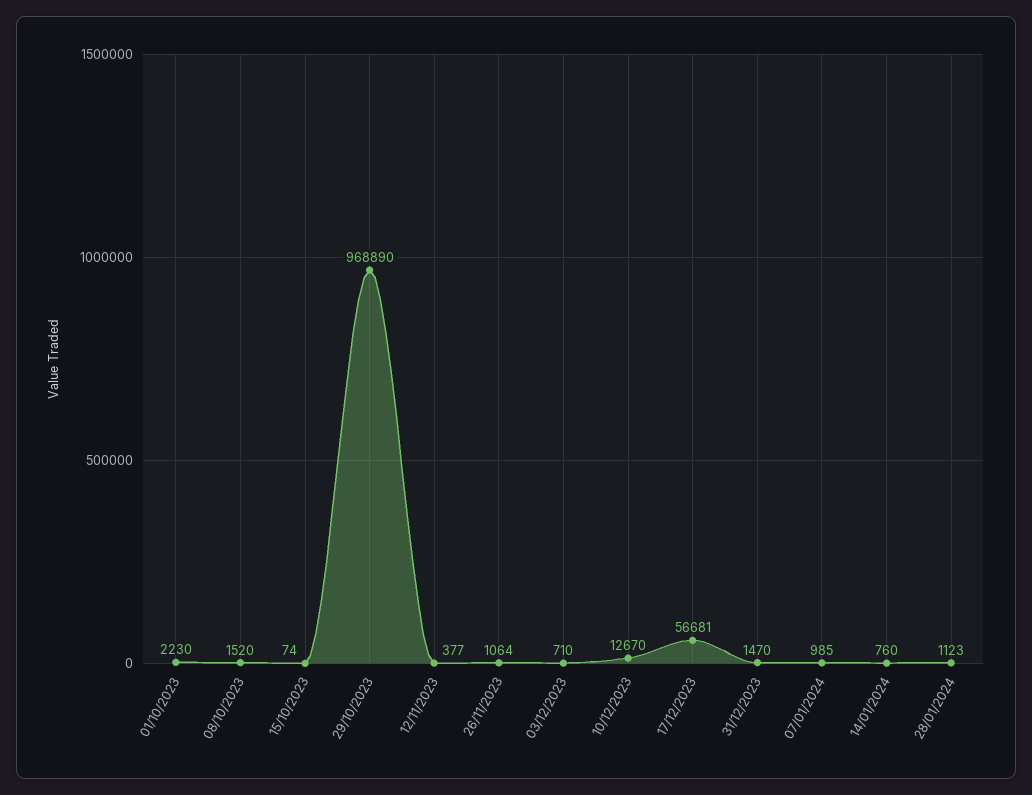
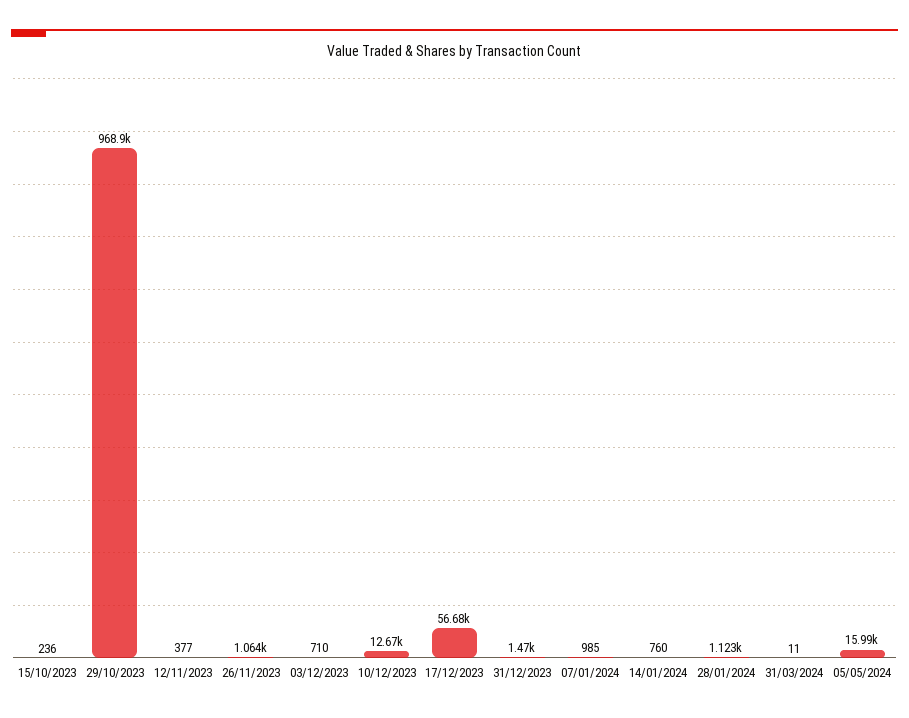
01/10/2023: 2230 -> none
08/10/2023: 1520 -> none
15/10/2023: 74 -> 236
31/03/2024: none -> 11
05/05/2024: none -> 15990

